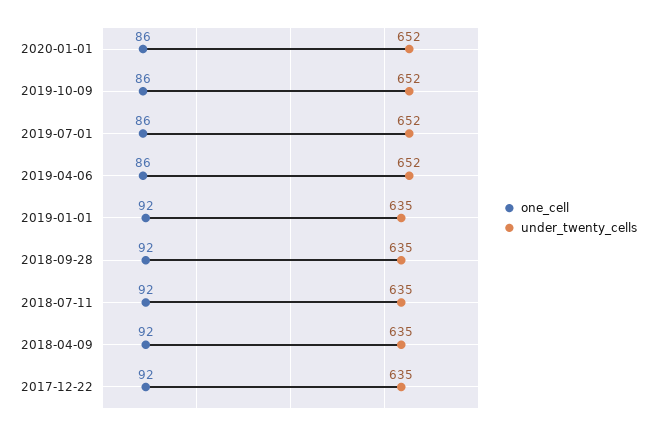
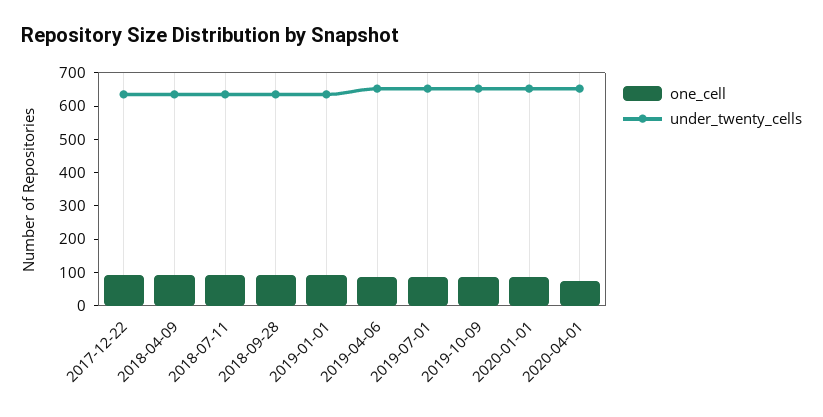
one_cell, 2020-04-01: none -> 75
under_twenty_cells, 2020-04-01: none -> 650

